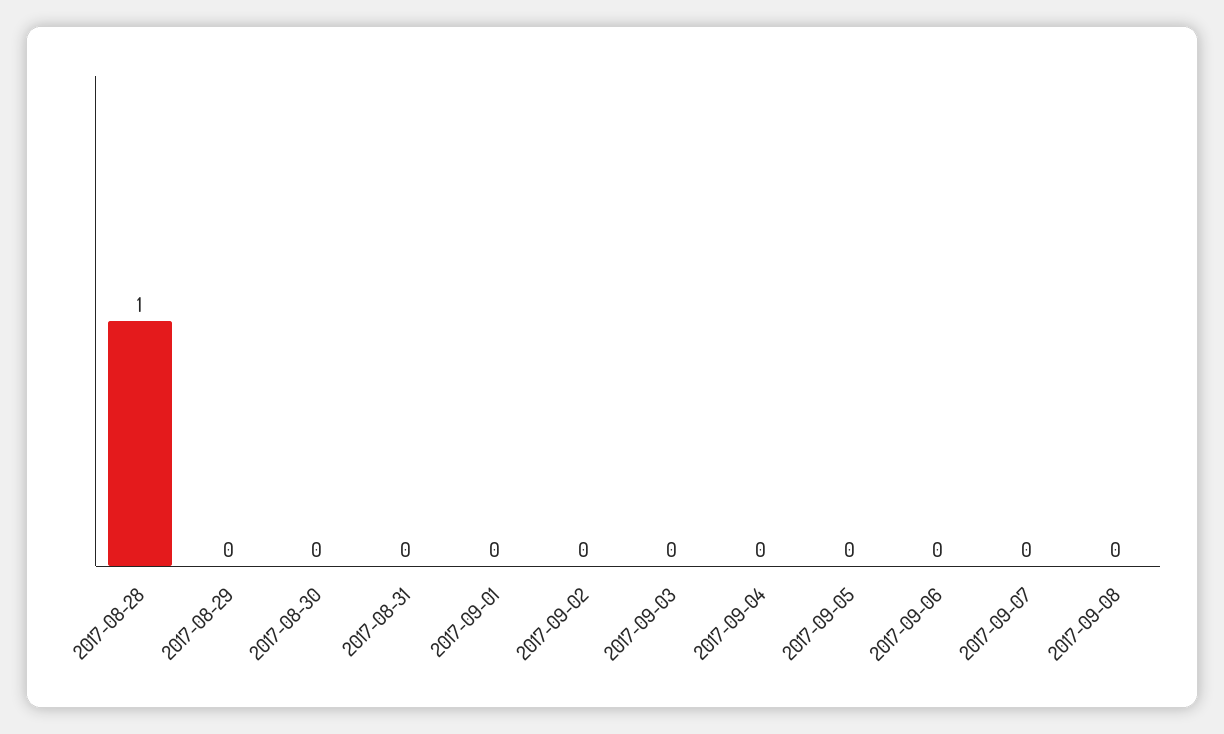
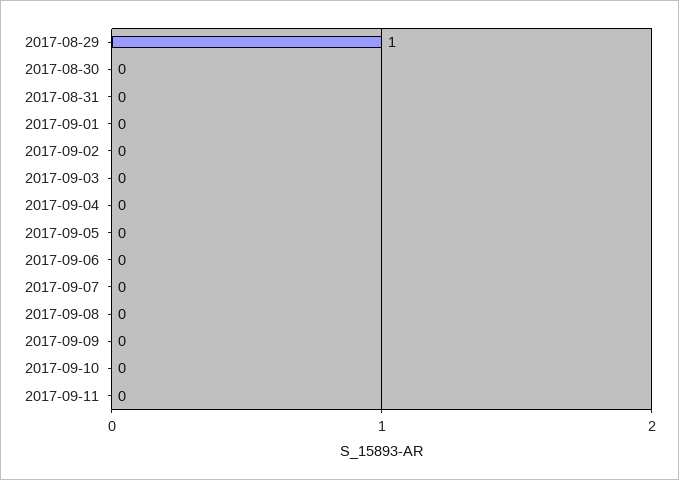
2017-08-28: 1 -> none
2017-08-29: 0 -> 1
2017-09-09: none -> 0
2017-09-10: none -> 0
2017-09-11: none -> 0

